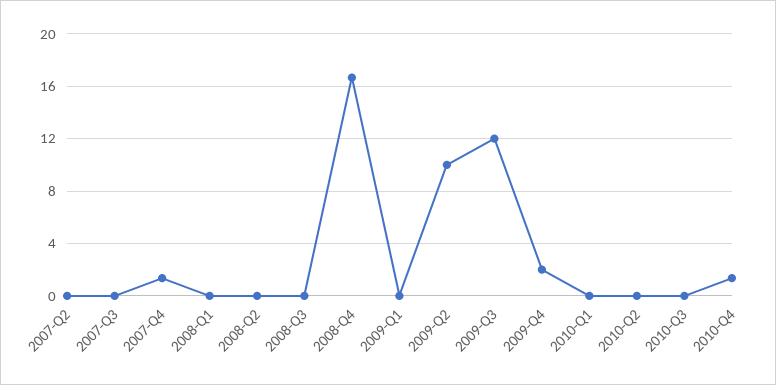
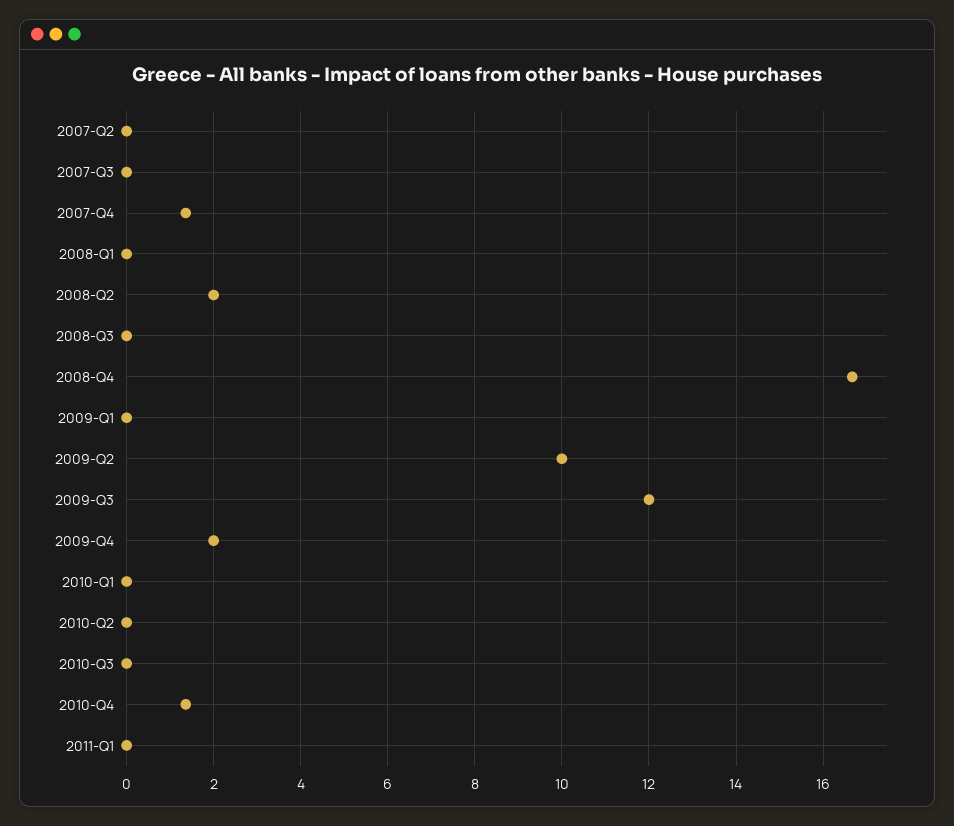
2008-Q2: 0 -> 2
2011-Q1: none -> 0

